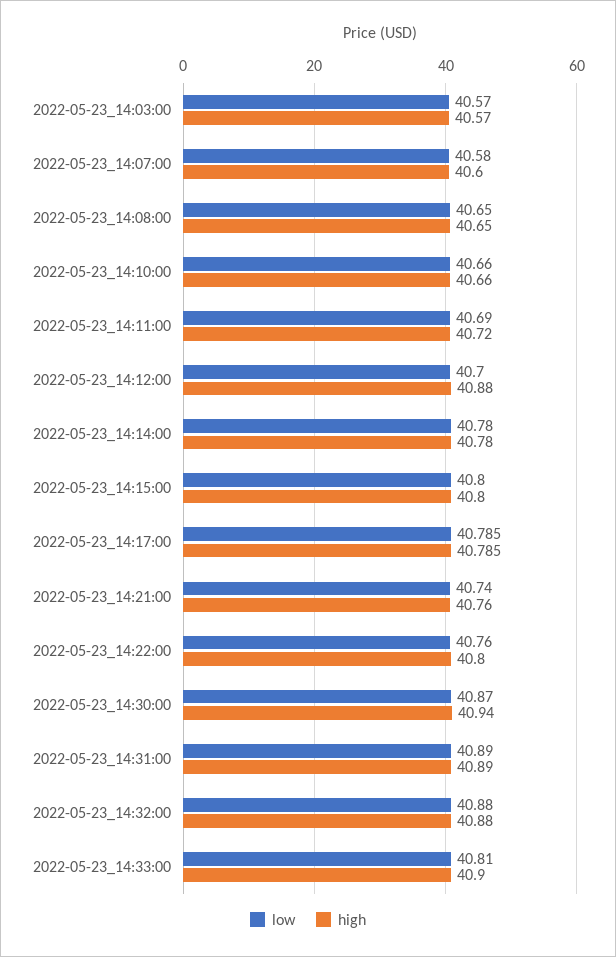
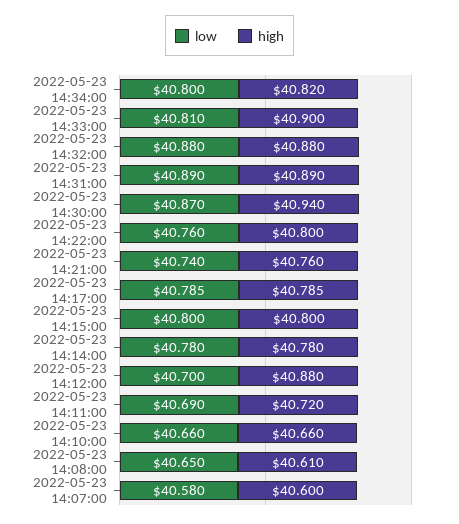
low, 2022-05-23_14:03:00: 40.57 -> none
high, 2022-05-23_14:03:00: 40.57 -> none
high, 2022-05-23_14:08:00: 40.65 -> 40.61
low, 2022-05-23 14:34:00: none -> 40.8
high, 2022-05-23 14:34:00: none -> 40.82

